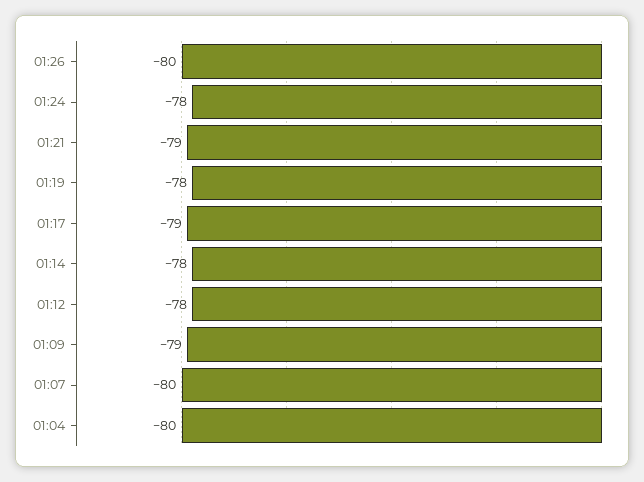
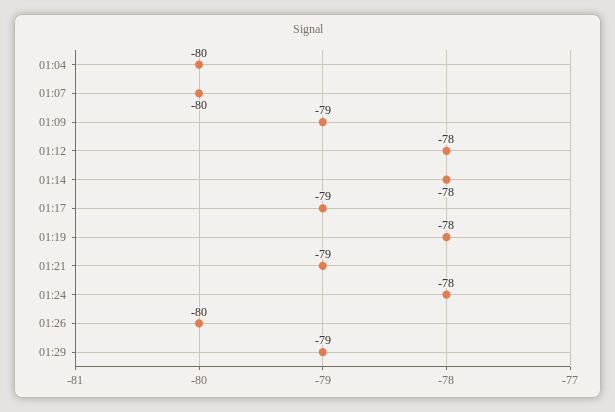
01:29: none -> -79

